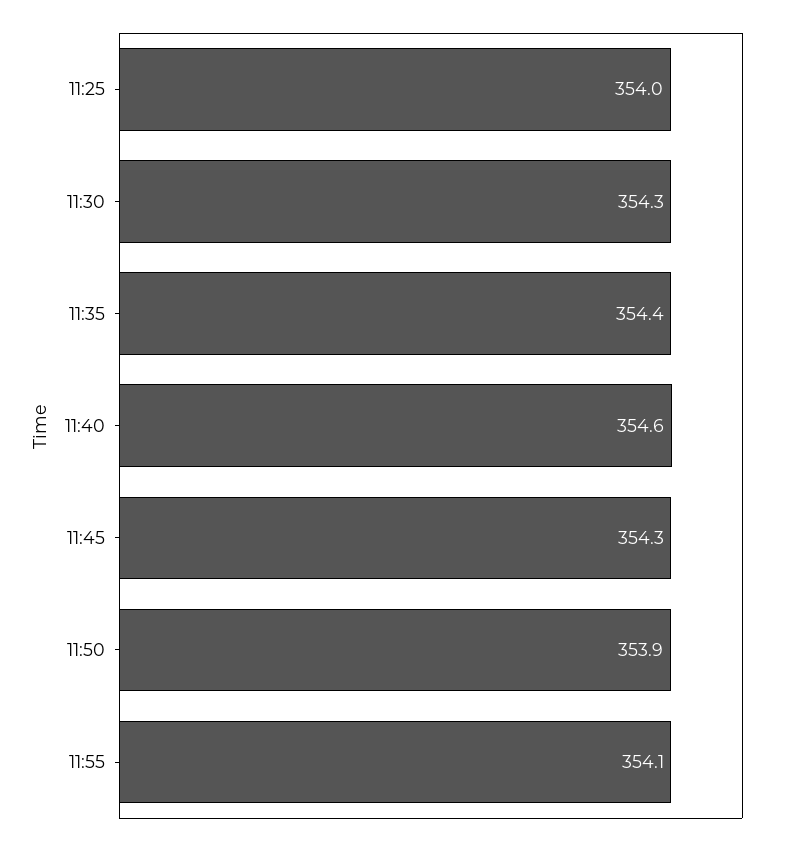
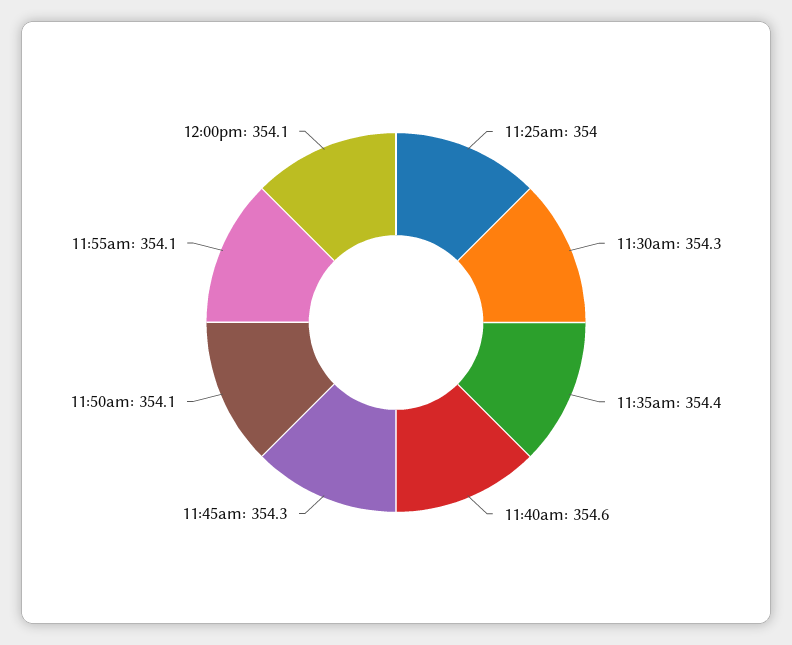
11:50: 353.9 -> 354.1
12:00pm: none -> 354.1

